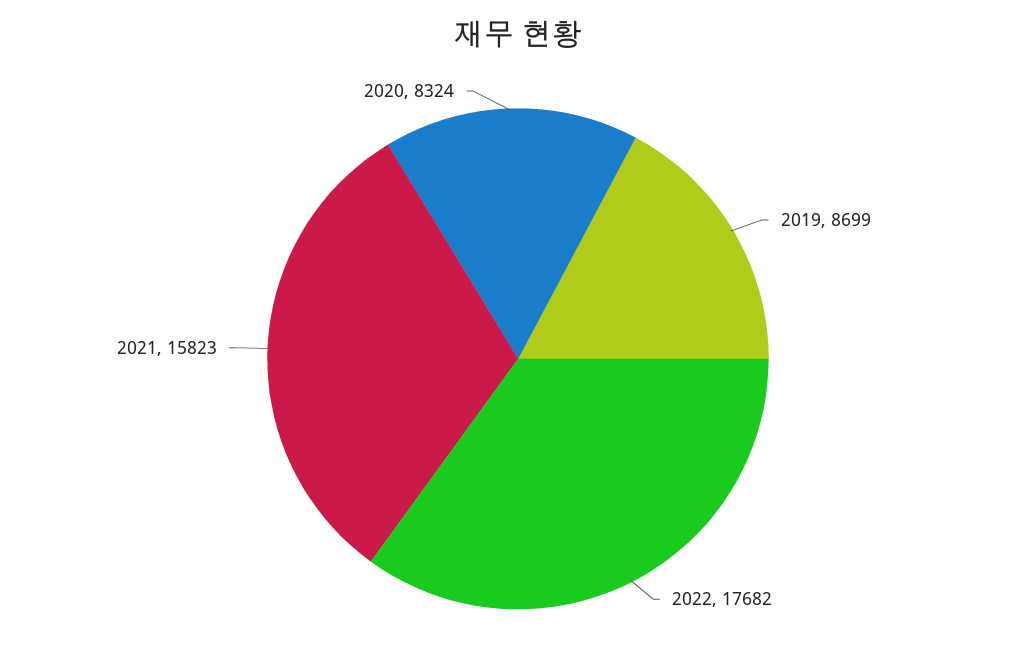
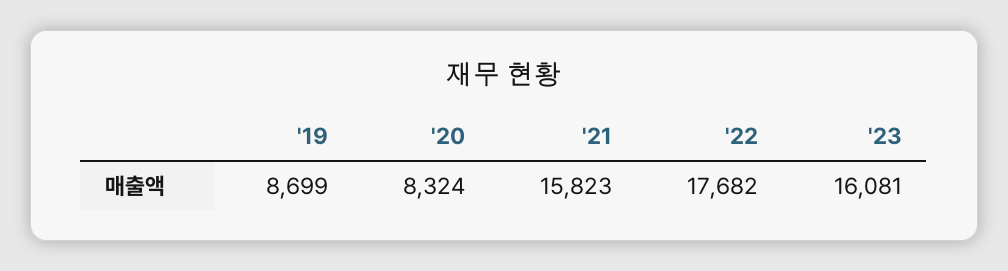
'23: none -> 16081

